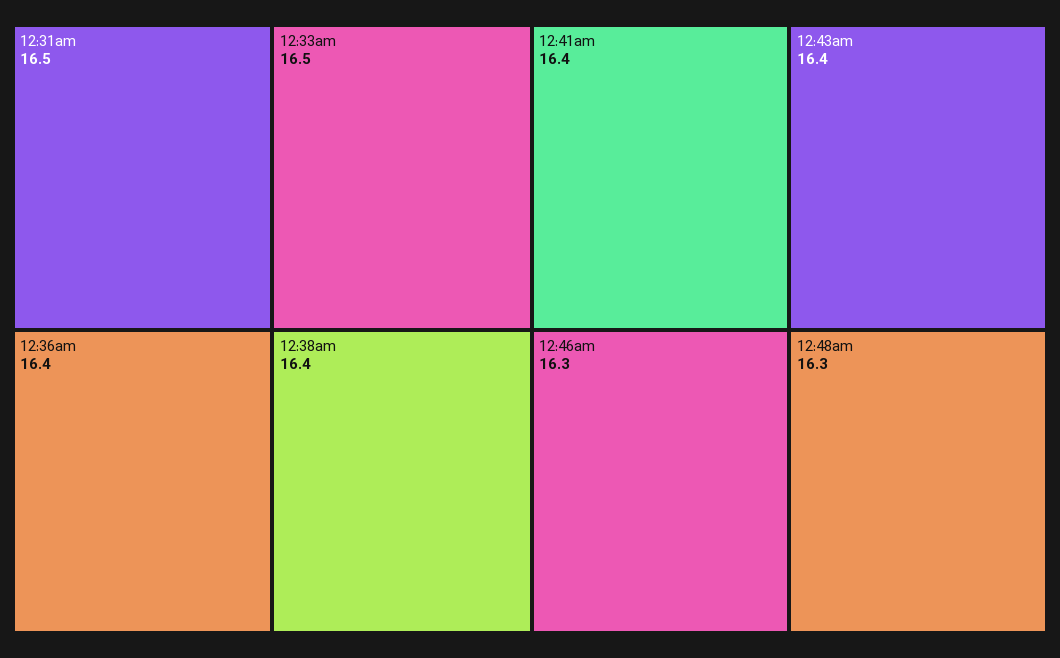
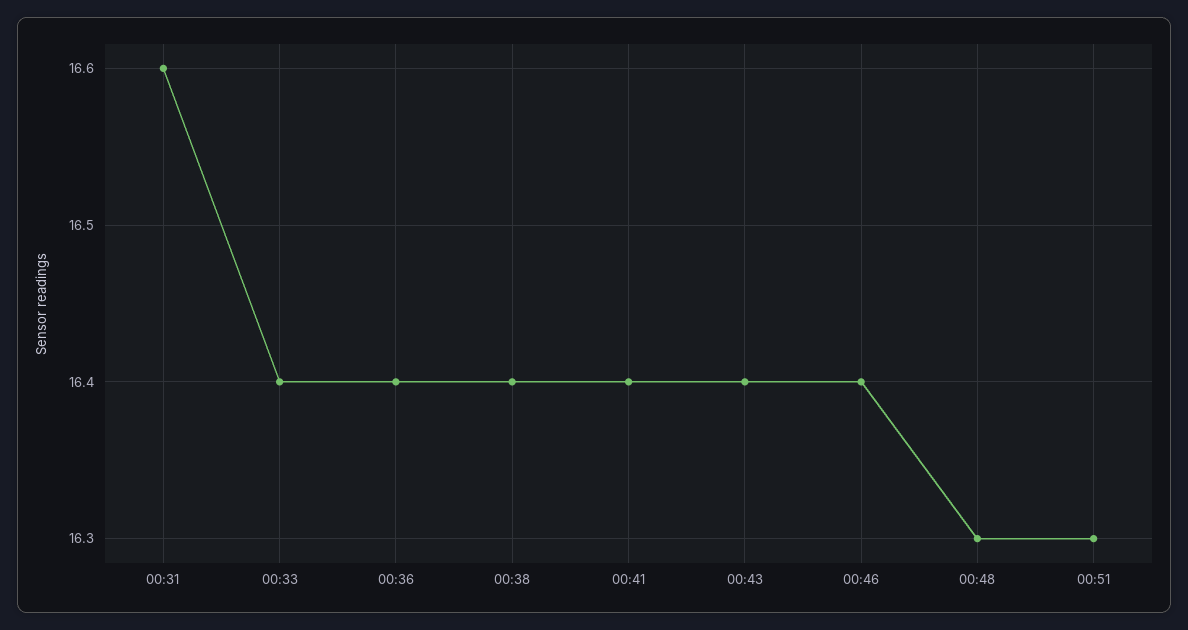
12:31am: 16.5 -> 16.6
12:33am: 16.5 -> 16.4
12:46am: 16.3 -> 16.4
00:51: none -> 16.3

